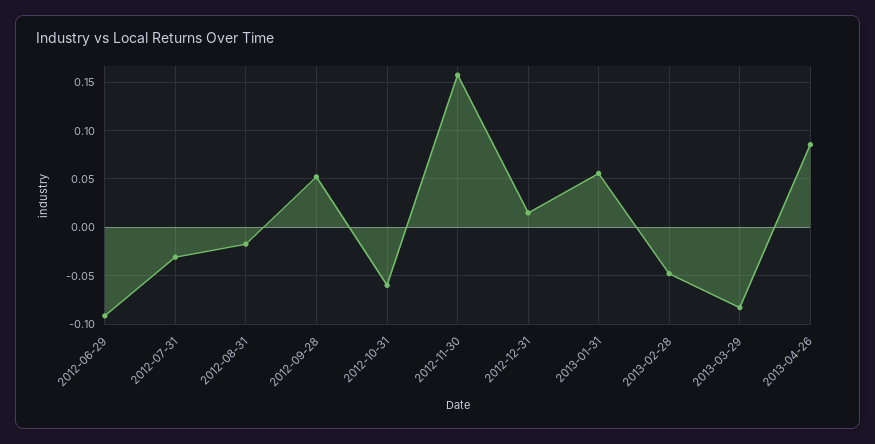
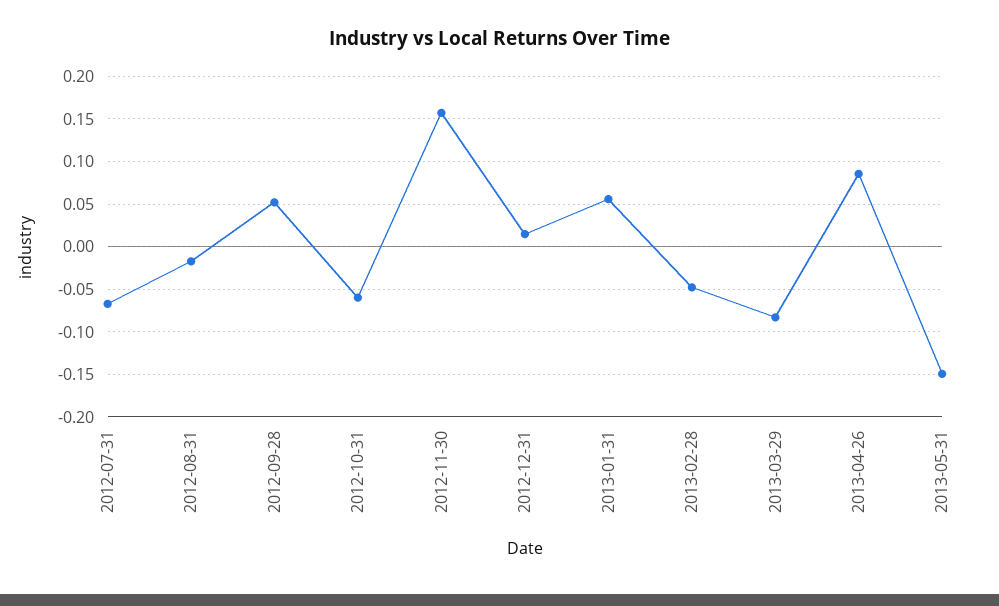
2012-06-29: -0.09 -> none
2012-07-31: -0.03 -> -0.07
2013-05-31: none -> -0.15

